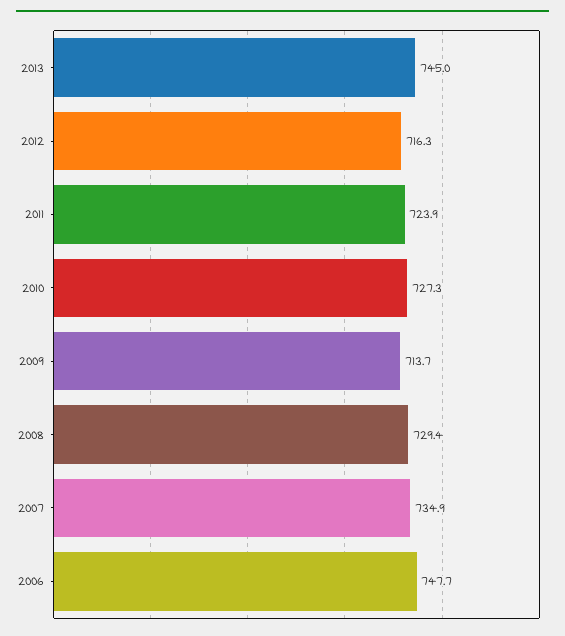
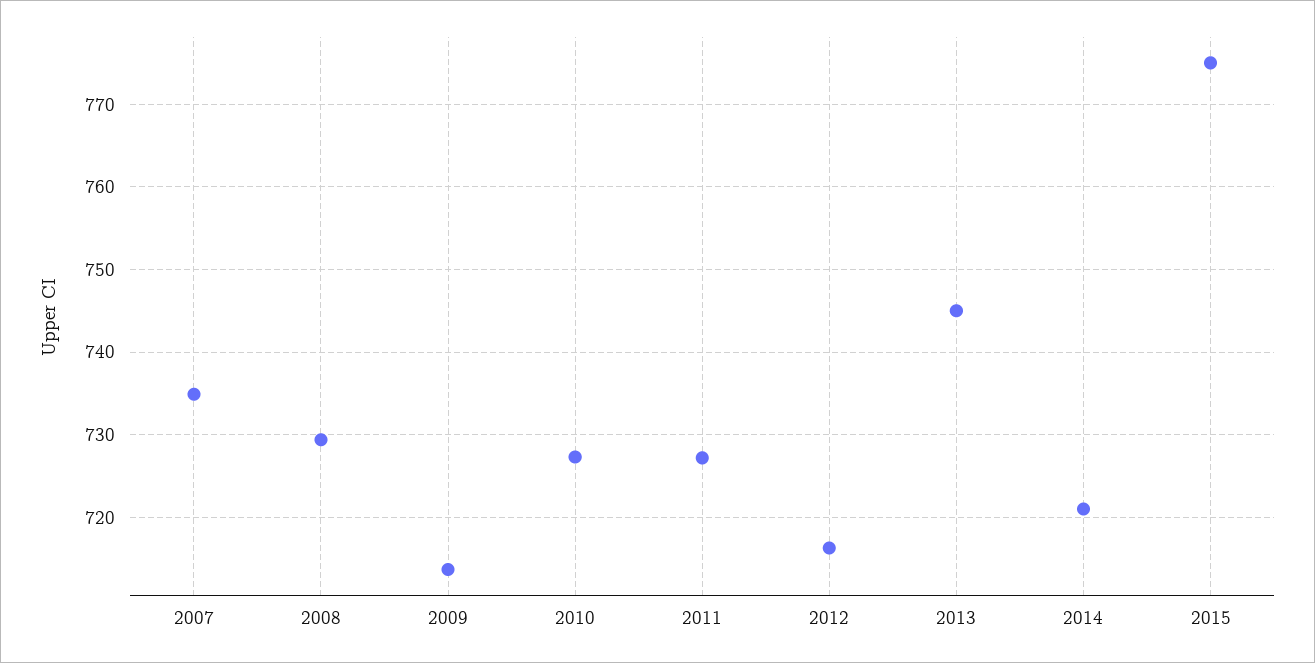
2011: 723.9 -> 727
2006: 747.7 -> none
2014: none -> 721
2015: none -> 775

